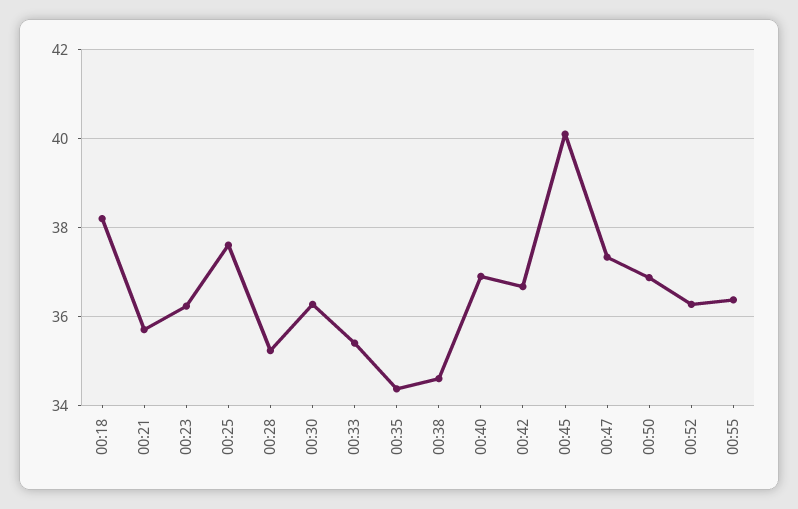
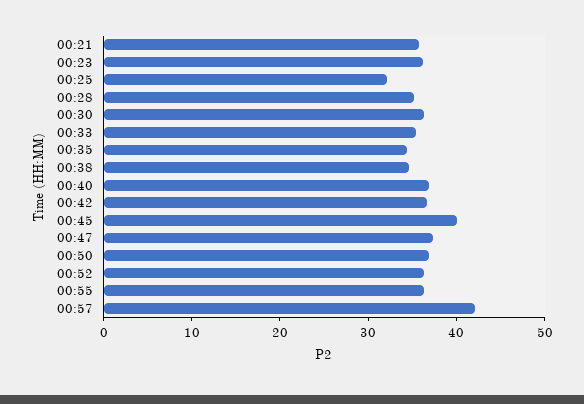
00:18: 38.2 -> none
00:25: 37.6 -> 32
00:57: none -> 42

